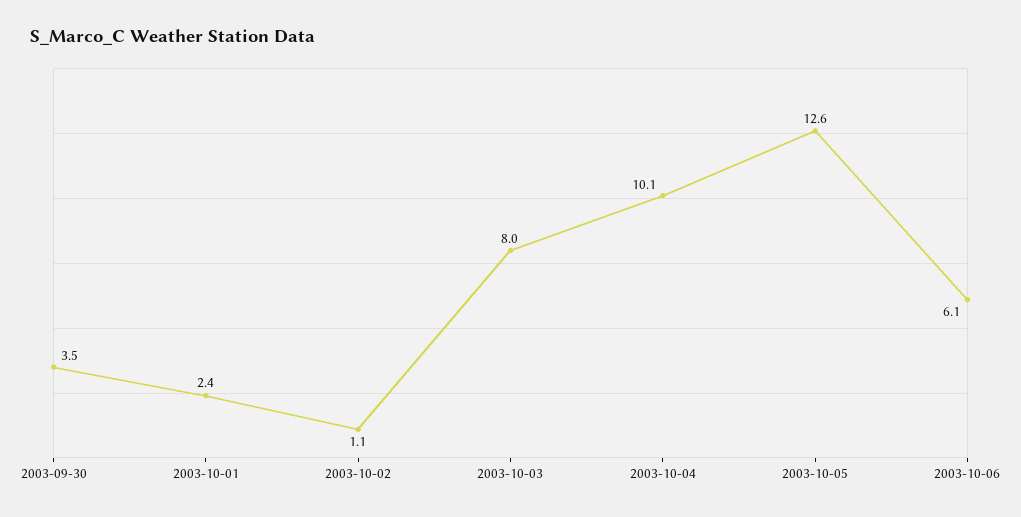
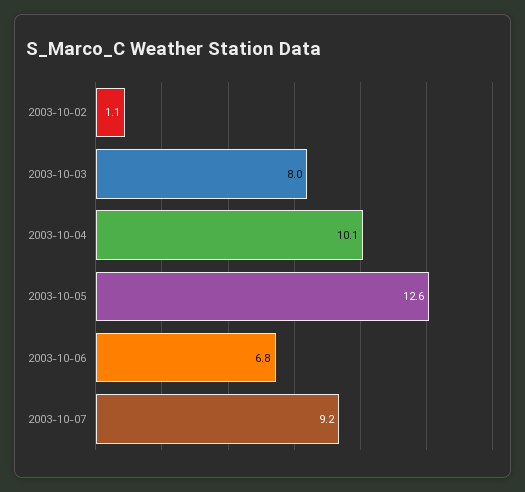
2003-09-30: 3.5 -> none
2003-10-01: 2.4 -> none
2003-10-06: 6.1 -> 6.8
2003-10-07: none -> 9.2

